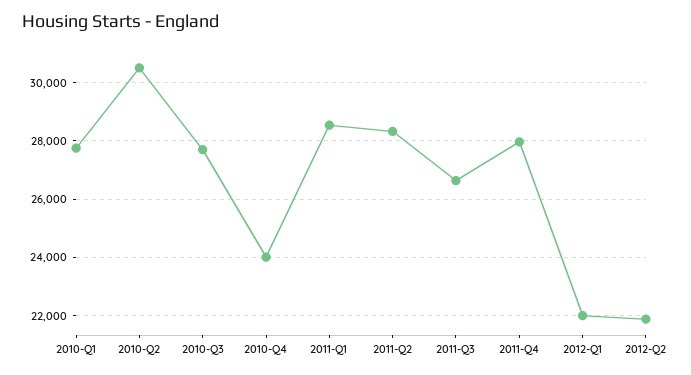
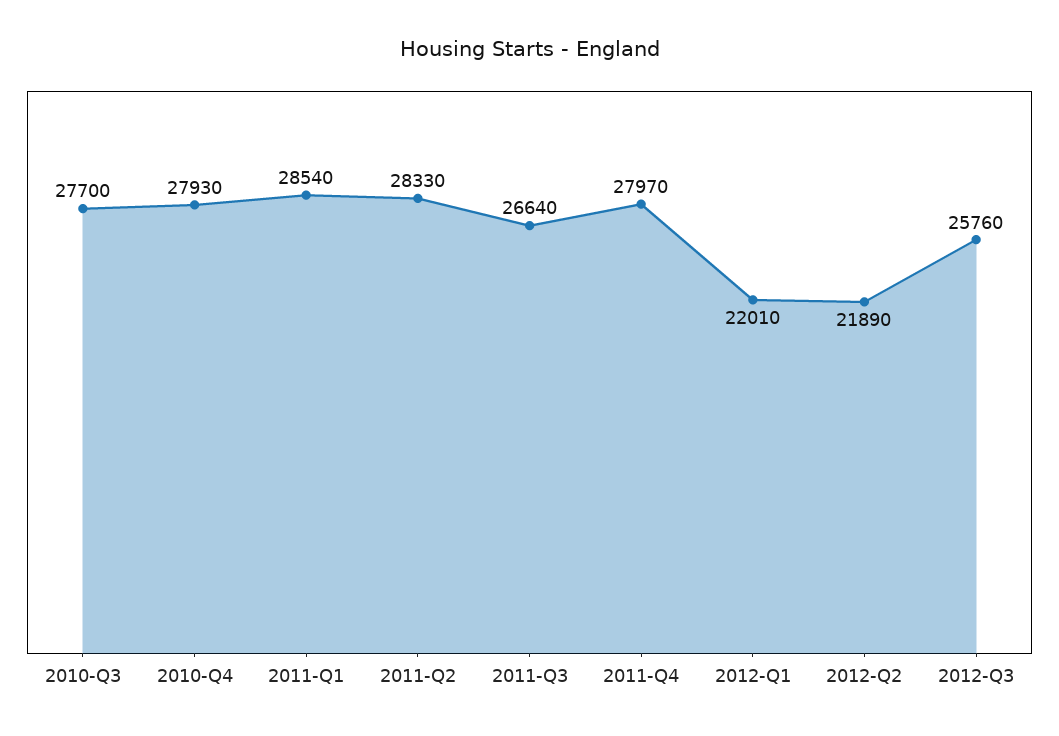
2010-Q1: 27750 -> none
2010-Q2: 30500 -> none
2010-Q4: 24000 -> 27930
2012-Q3: none -> 25760

